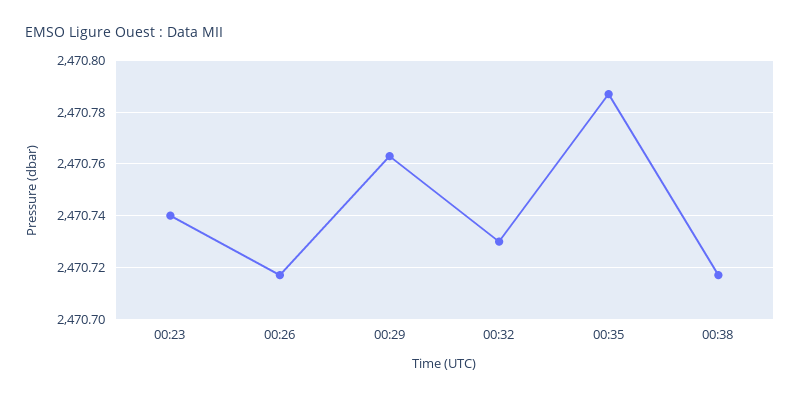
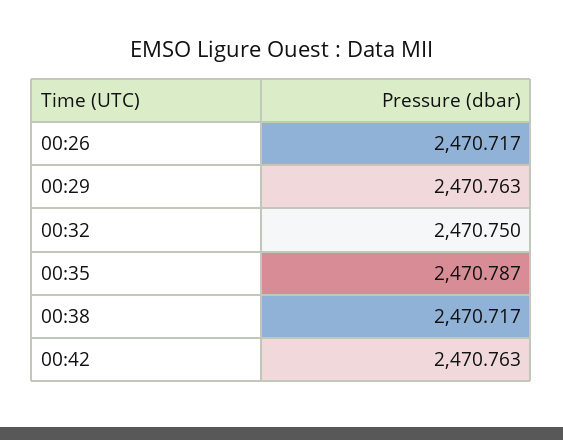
00:23: 2470.74 -> none
00:32: 2470.73 -> 2470.75
00:42: none -> 2470.763

